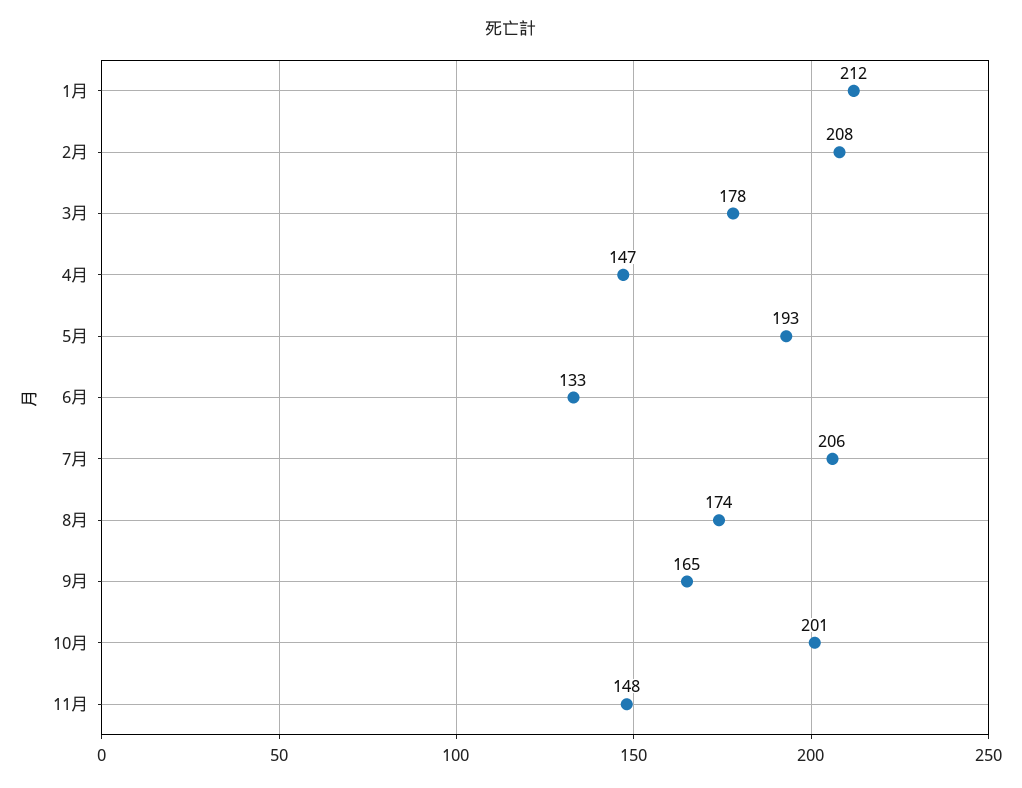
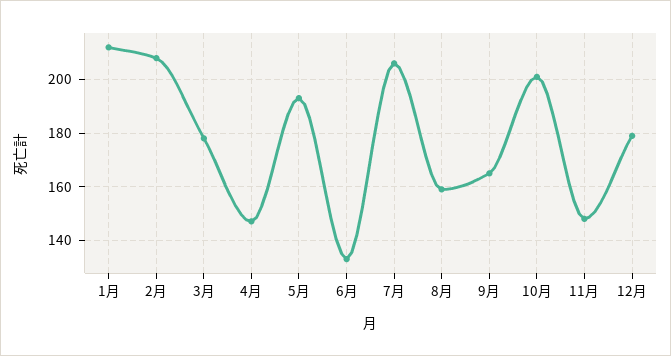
8月: 174 -> 160
12月: none -> 180

